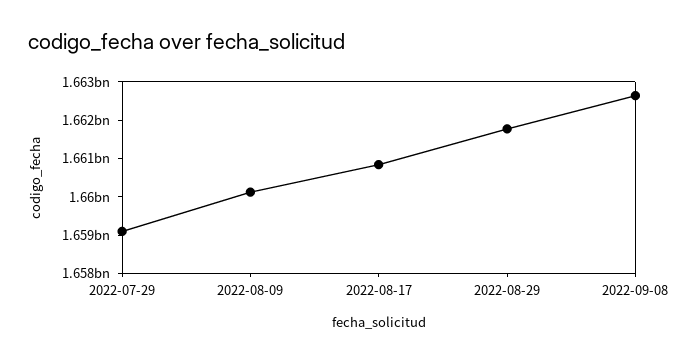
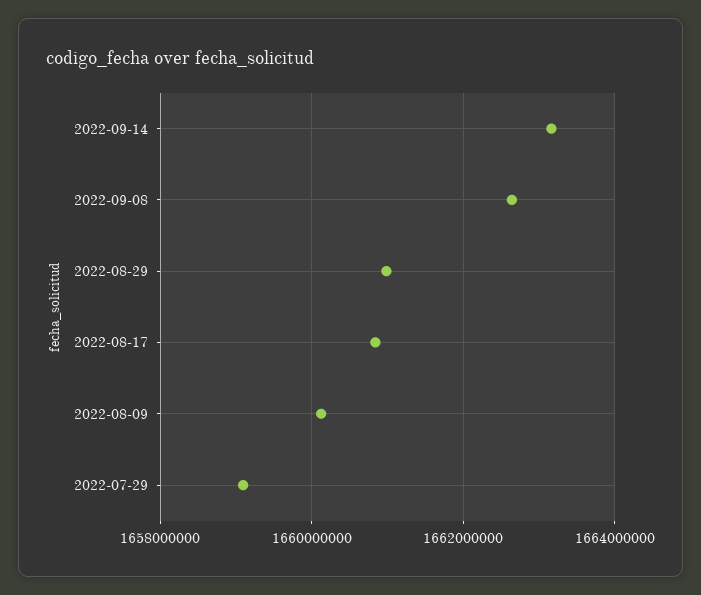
2022-08-29: 1661750000 -> 1661000000
2022-09-14: none -> 1663200000

